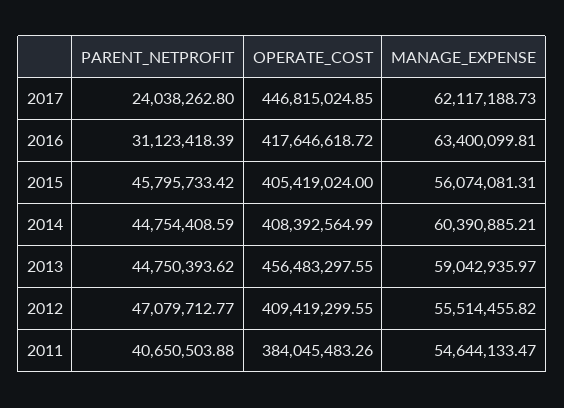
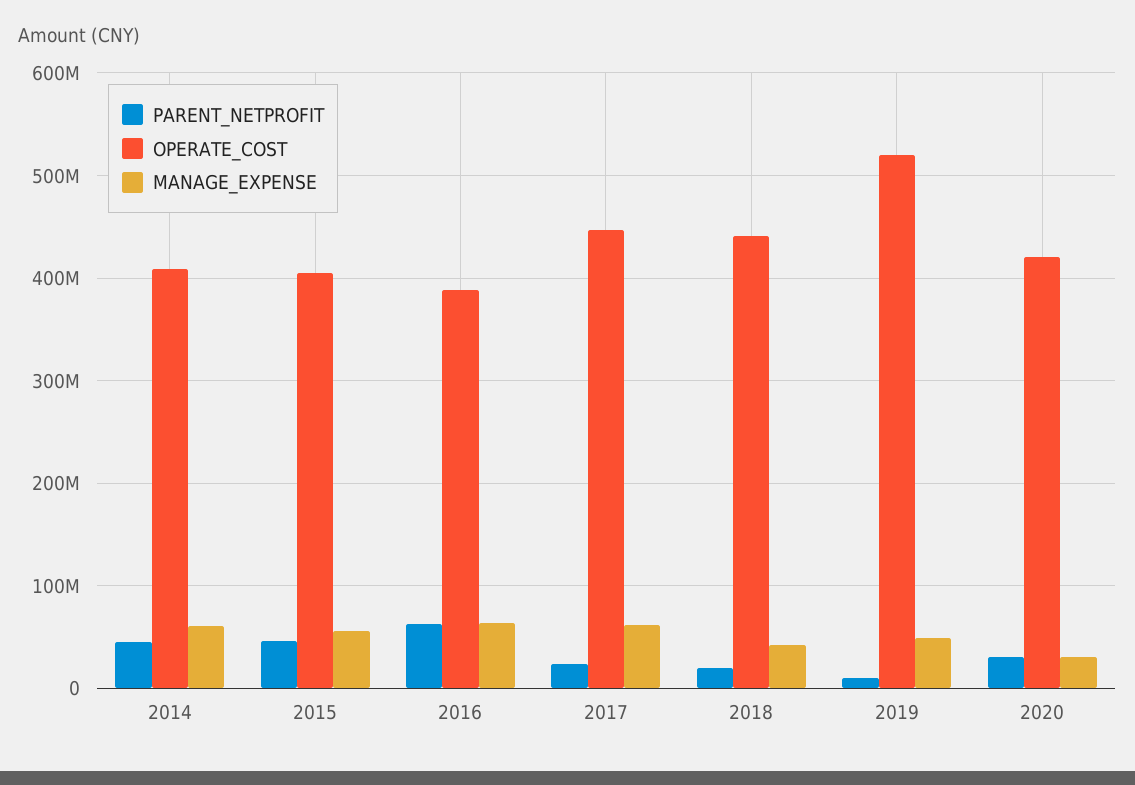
PARENT_NETPROFIT, 2016: 31123418.39 -> 60000000
OPERATE_COST, 2016: 417646618.72 -> 390000000
PARENT_NETPROFIT, 2013: 44750393.62 -> none
OPERATE_COST, 2013: 456483297.55 -> none
MANAGE_EXPENSE, 2013: 59042935.97 -> none
PARENT_NETPROFIT, 2012: 47079712.77 -> none
OPERATE_COST, 2012: 409419299.55 -> none
MANAGE_EXPENSE, 2012: 55514455.82 -> none
PARENT_NETPROFIT, 2011: 40650503.88 -> none
OPERATE_COST, 2011: 384045483.26 -> none
MANAGE_EXPENSE, 2011: 54644133.47 -> none
PARENT_NETPROFIT, 2018: none -> 20000000
OPERATE_COST, 2018: none -> 440000000
MANAGE_EXPENSE, 2018: none -> 40000000
PARENT_NETPROFIT, 2019: none -> 10000000
OPERATE_COST, 2019: none -> 520000000
MANAGE_EXPENSE, 2019: none -> 50000000
PARENT_NETPROFIT, 2020: none -> 30000000
OPERATE_COST, 2020: none -> 420000000
MANAGE_EXPENSE, 2020: none -> 30000000

